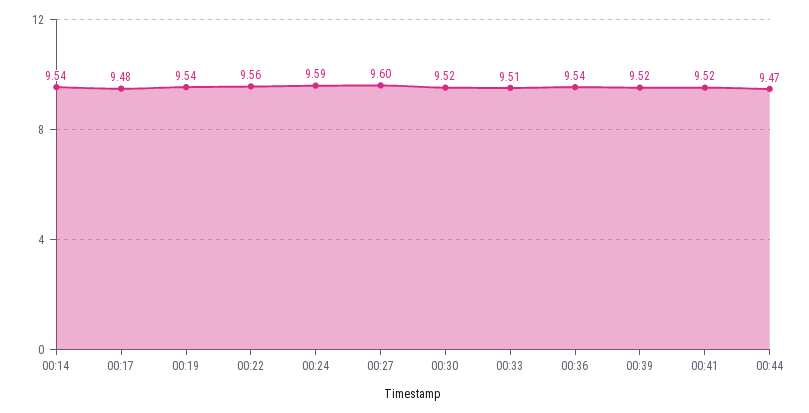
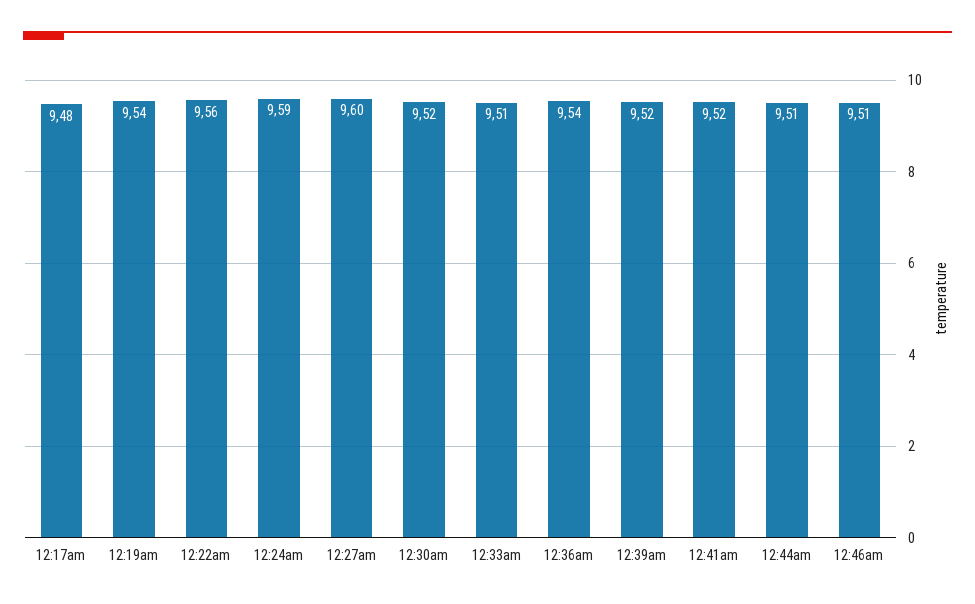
00:14: 9.54 -> none
00:44: 9.47 -> 9.51
12:46am: none -> 9.51

